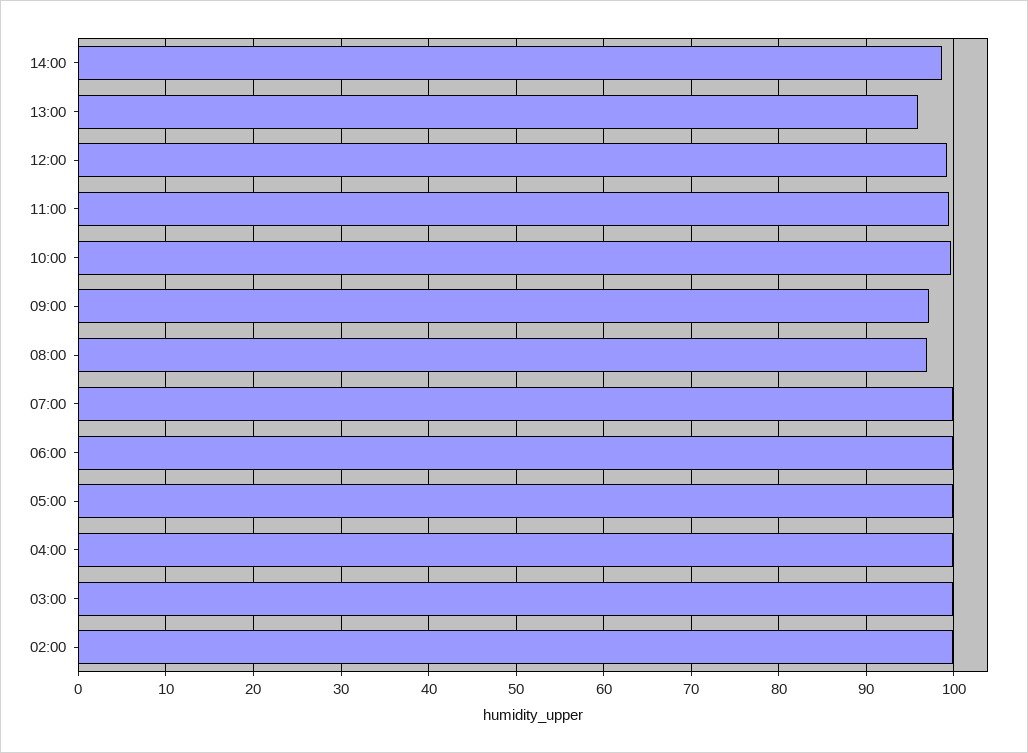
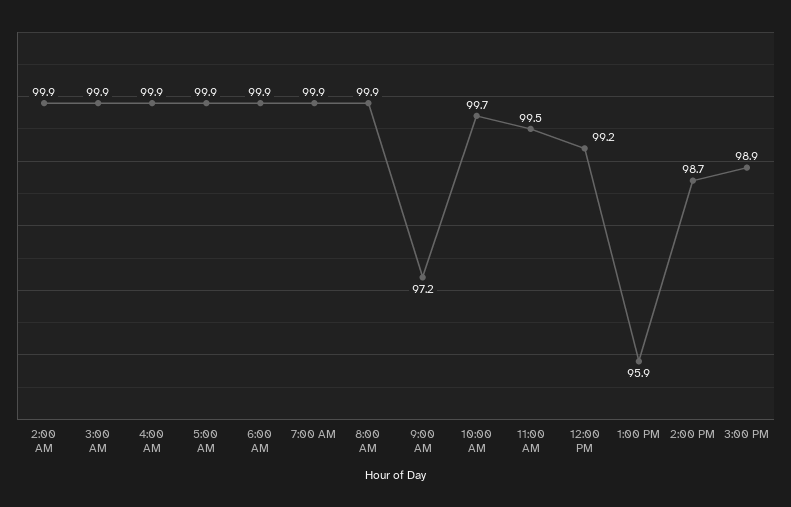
08:00: 97 -> 99.9
3:00 PM: none -> 98.9

